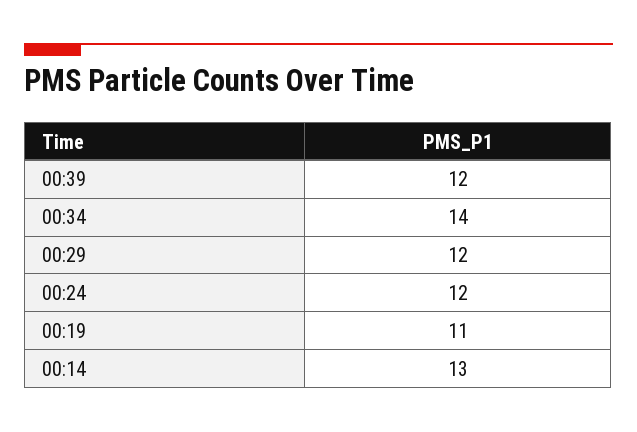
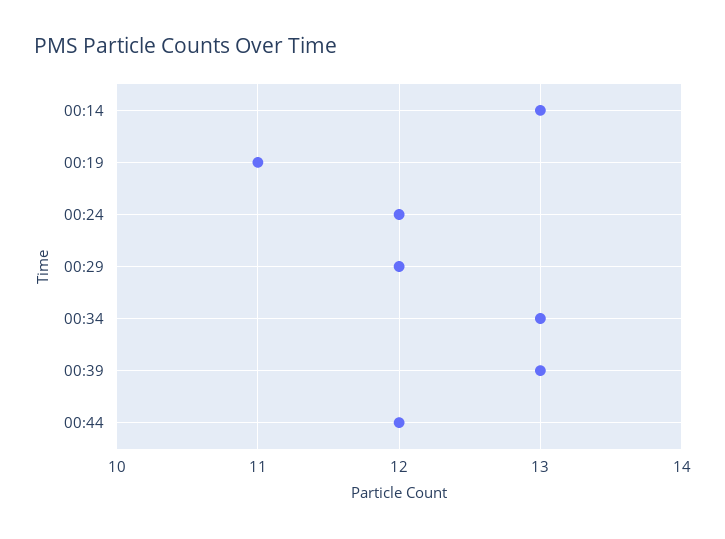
00:39: 12 -> 13
00:34: 14 -> 13
00:44: none -> 12

